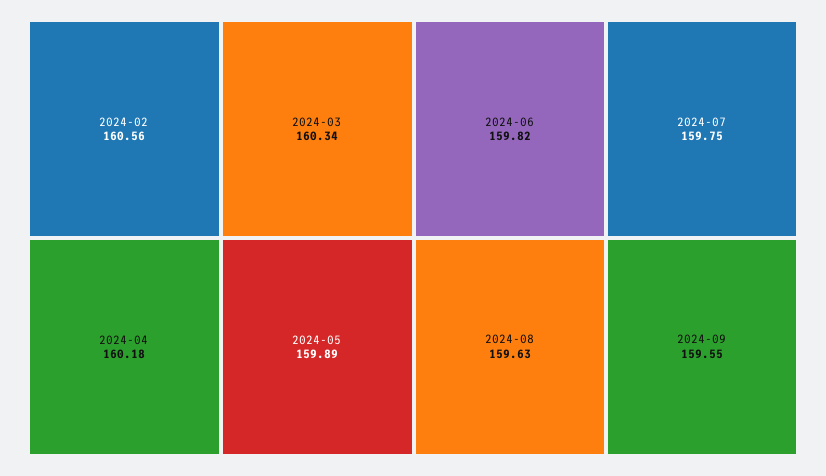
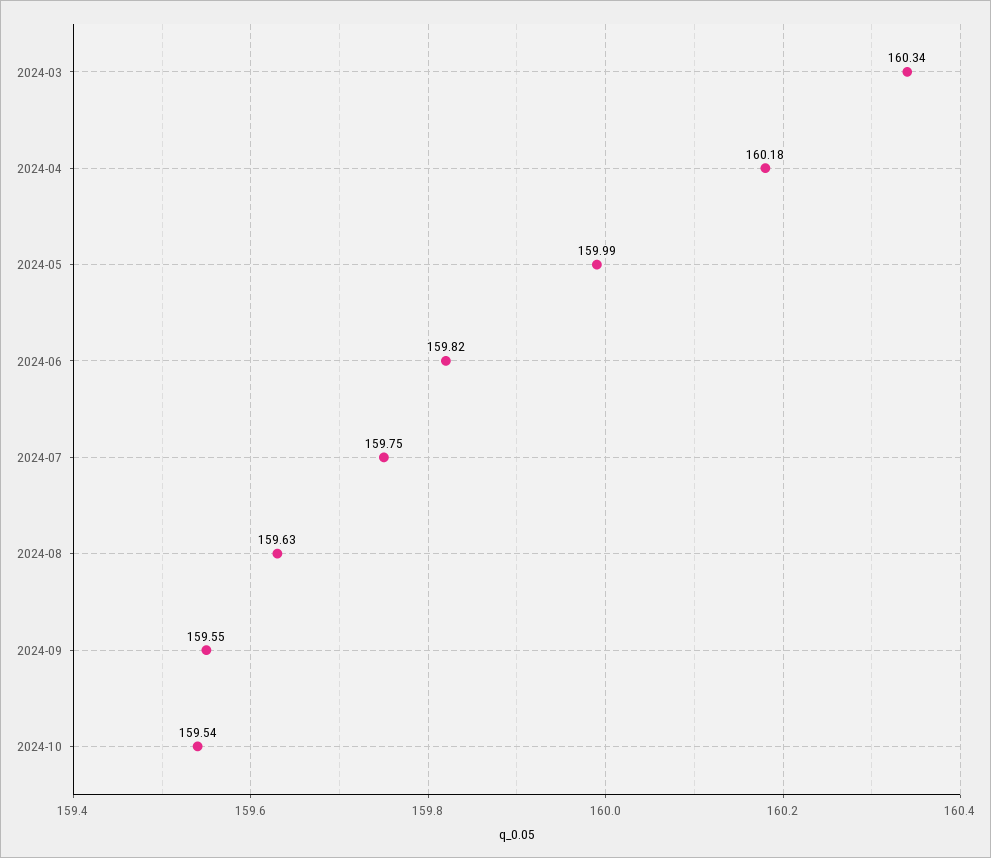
2024-02: 160.56 -> none
2024-05: 159.89 -> 159.99
2024-10: none -> 159.54

